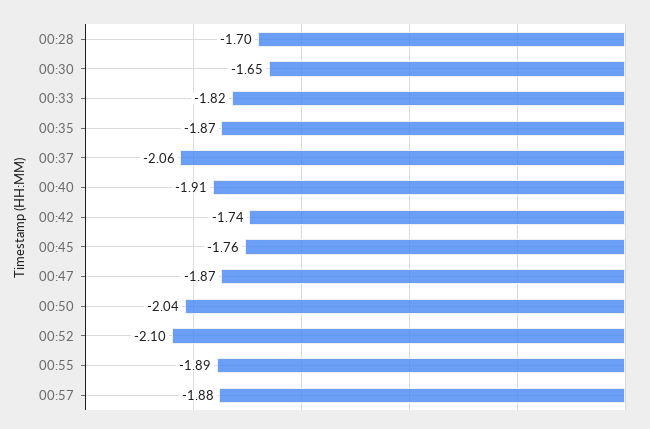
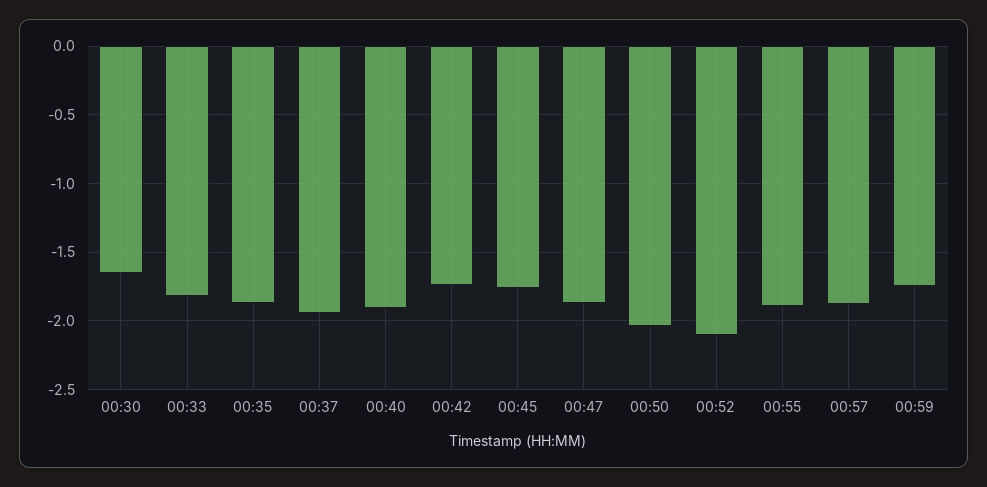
00:28: -1.7 -> none
00:37: -2.06 -> -1.95
00:59: none -> -1.75

